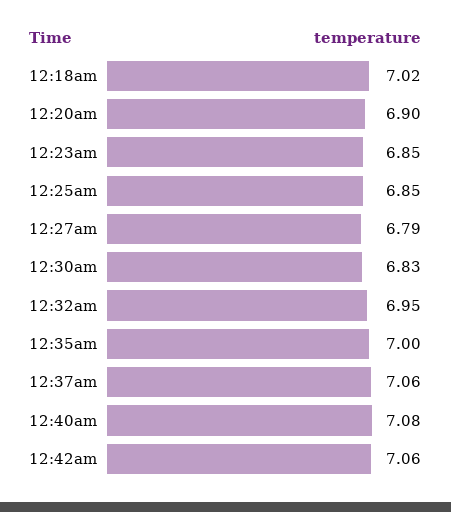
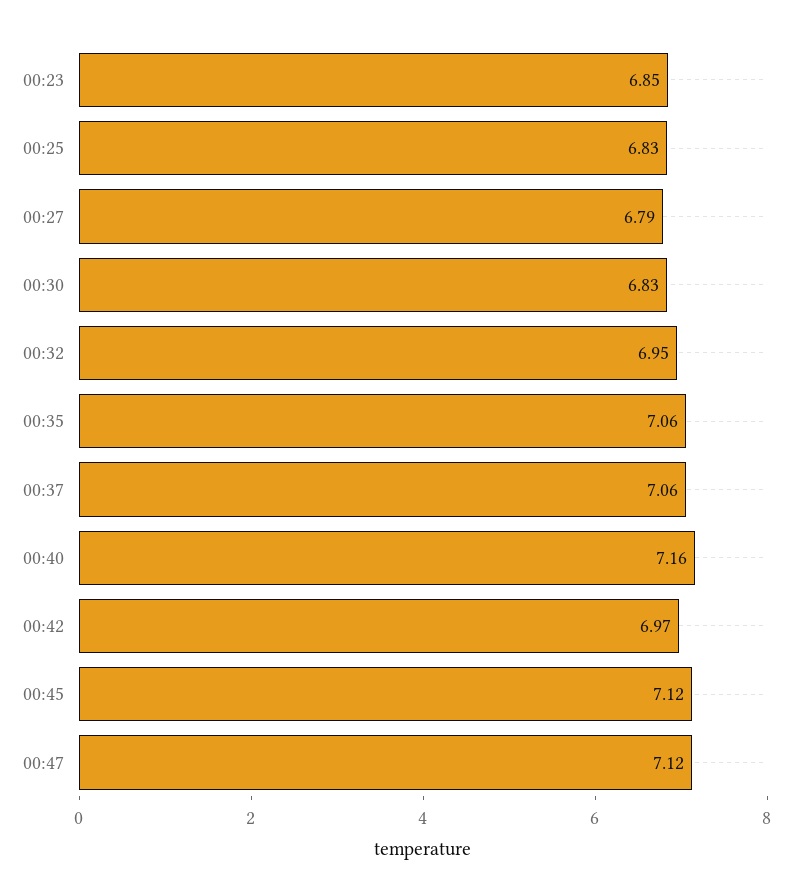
12:18am: 7.02 -> none
12:20am: 6.9 -> none
12:25am: 6.85 -> 6.83
12:35am: 7 -> 7.06
12:40am: 7.08 -> 7.16
12:42am: 7.06 -> 6.97
00:45: none -> 7.12
00:47: none -> 7.12

